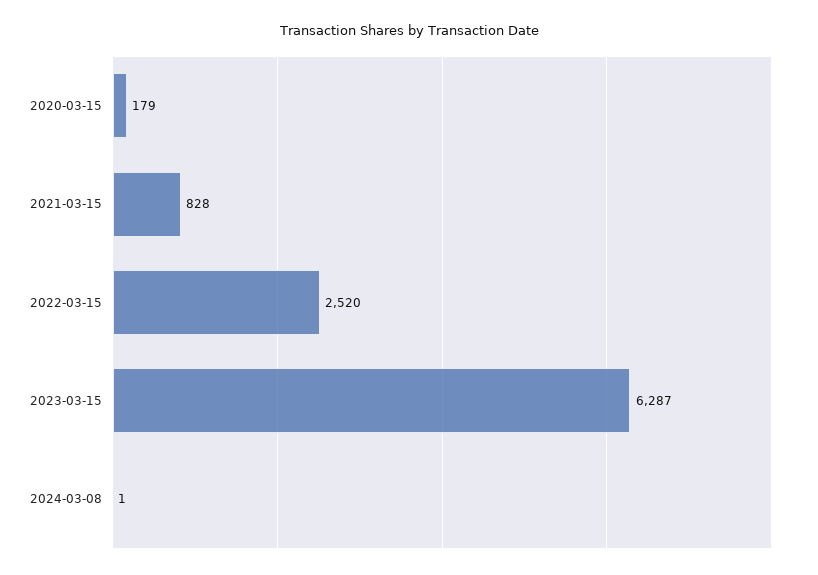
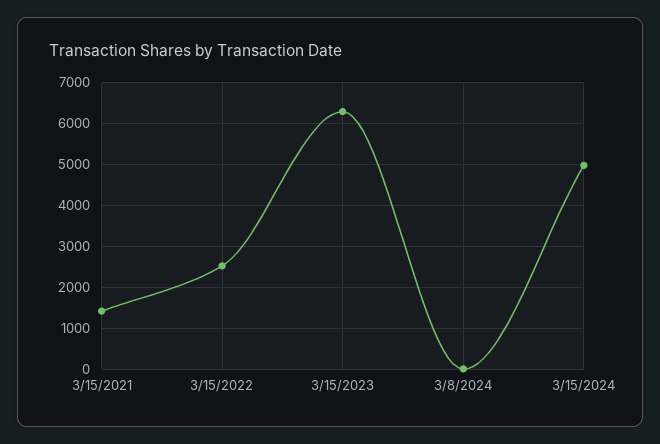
2020-03-15: 179 -> none
2021-03-15: 828 -> 1400
3/15/2024: none -> 5000

